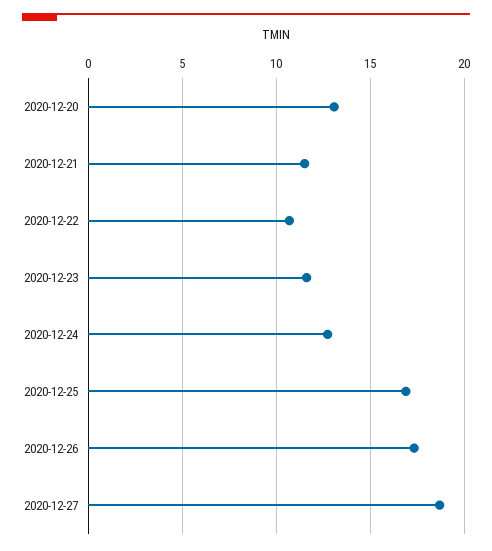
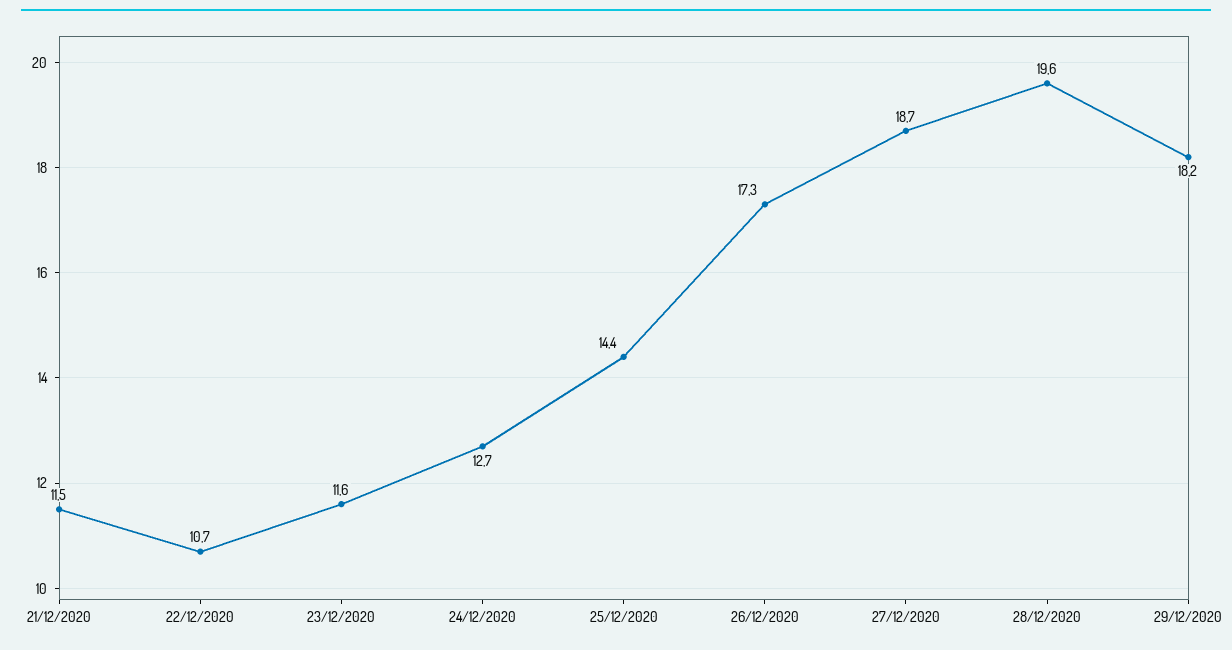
2020-12-20: 13 -> none
2020-12-25: 17 -> 14.4
28/12/2020: none -> 19.6
29/12/2020: none -> 18.2

